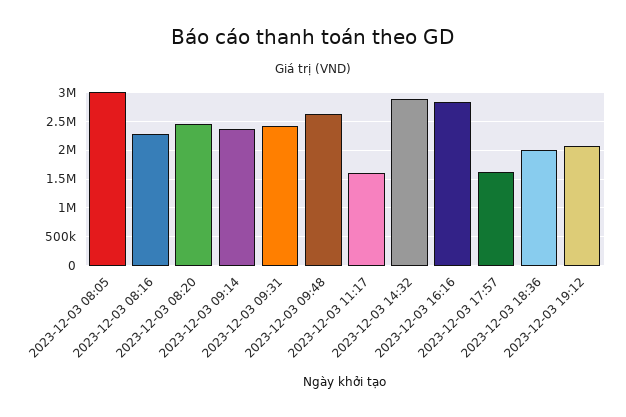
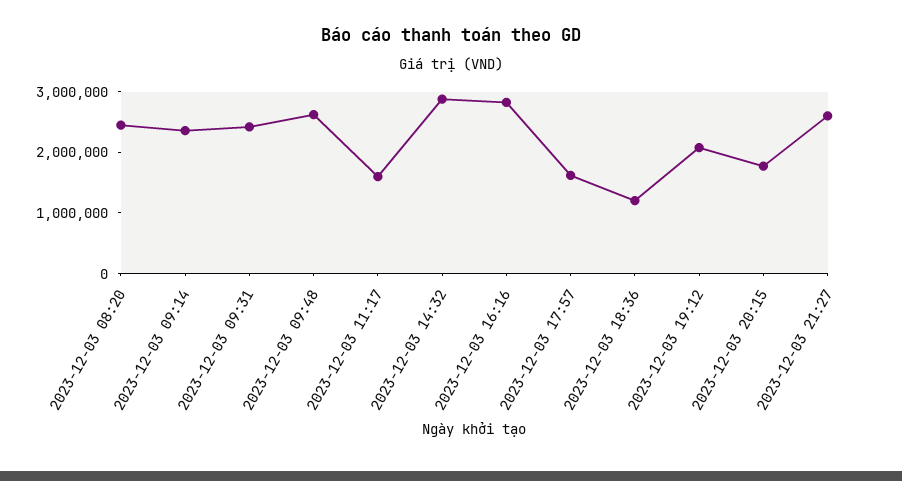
2023-12-03 08:05: 3000000 -> none
2023-12-03 08:16: 2250000 -> none
2023-12-03 18:36: 2000000 -> 1200000
2023-12-03 20:15: none -> 1800000
2023-12-03 21:27: none -> 2600000

